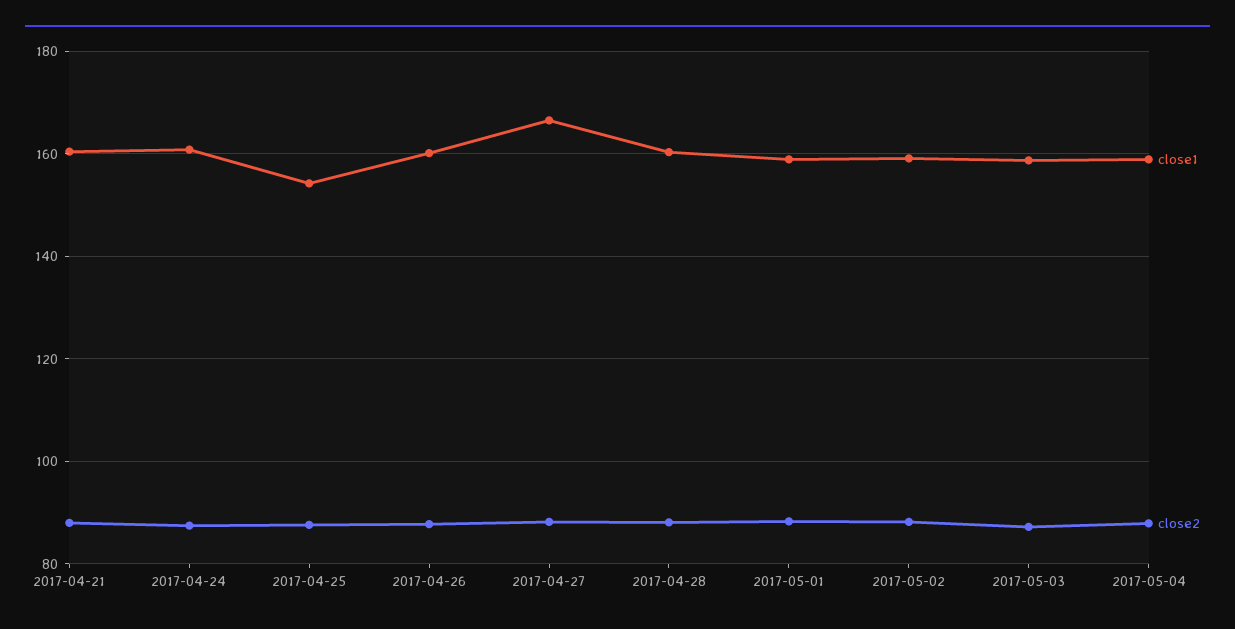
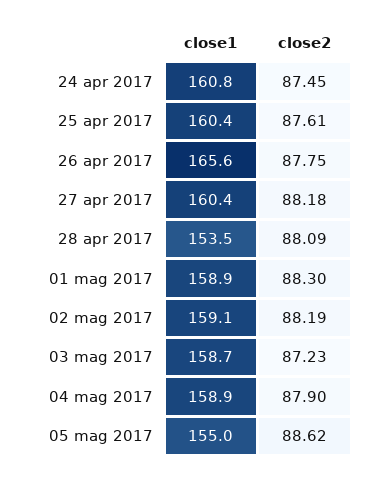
close1, 2017-04-21: 160 -> none
close2, 2017-04-21: 88 -> none
close1, 2017-04-25: 154 -> 160.4
close1, 2017-04-26: 160 -> 165.6
close1, 2017-04-27: 166 -> 160.4
close1, 2017-04-28: 160 -> 153.5
close1, 05 mag 2017: none -> 155
close2, 05 mag 2017: none -> 88.62

